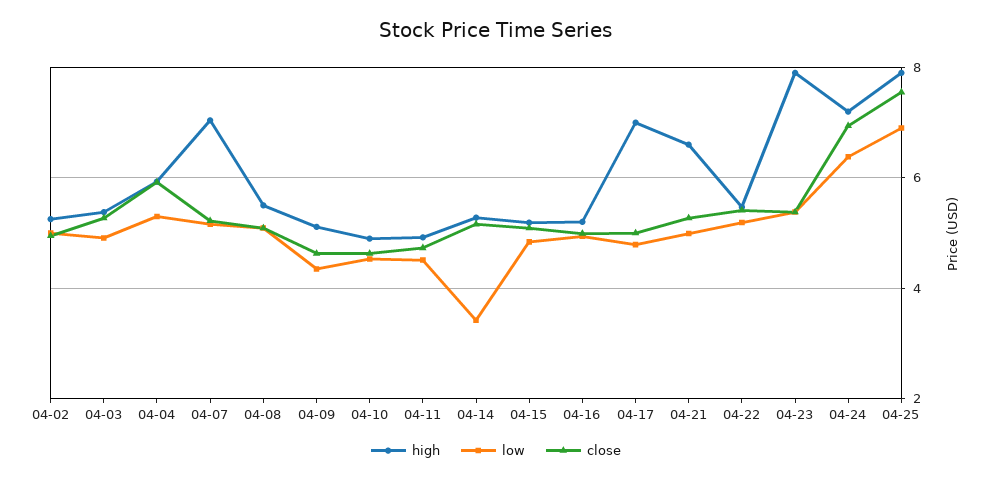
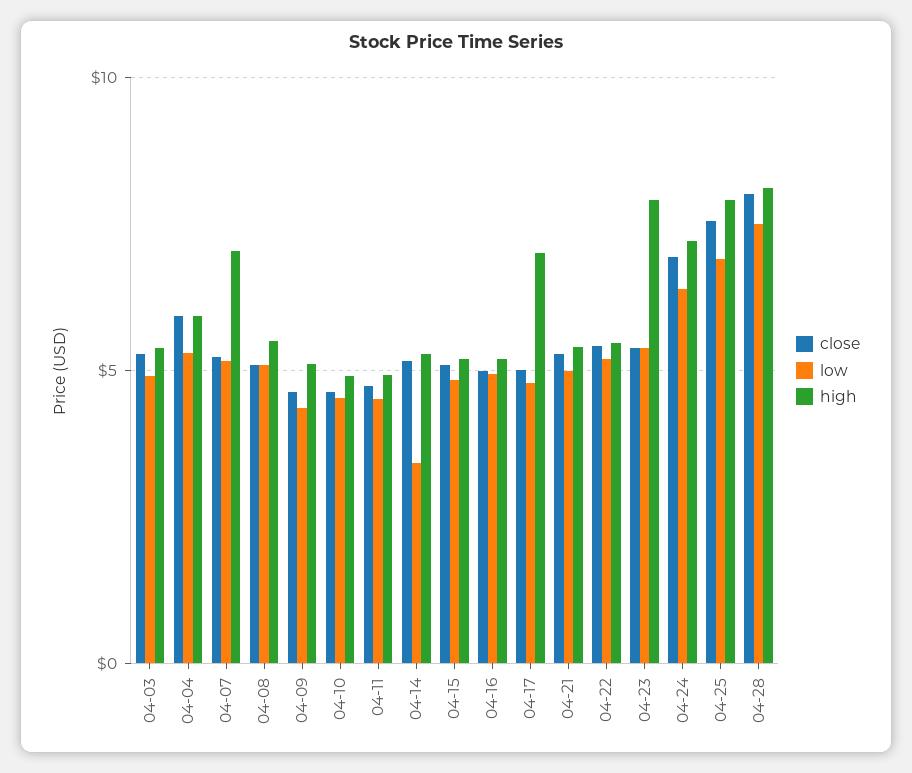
high, 04-02: 5.2 -> none
low, 04-02: 5 -> none
close, 04-02: 5 -> none
high, 04-21: 6.6 -> 5.5
close, 04-28: none -> 8
low, 04-28: none -> 7.5
high, 04-28: none -> 8

